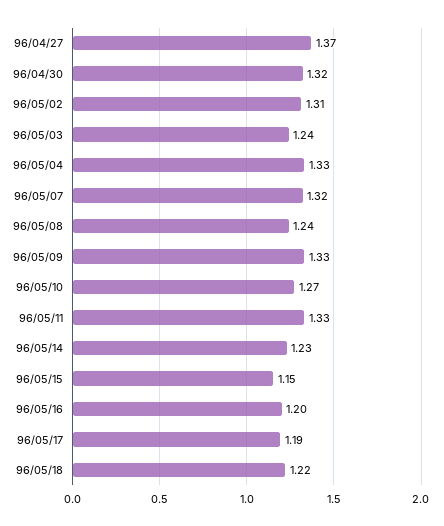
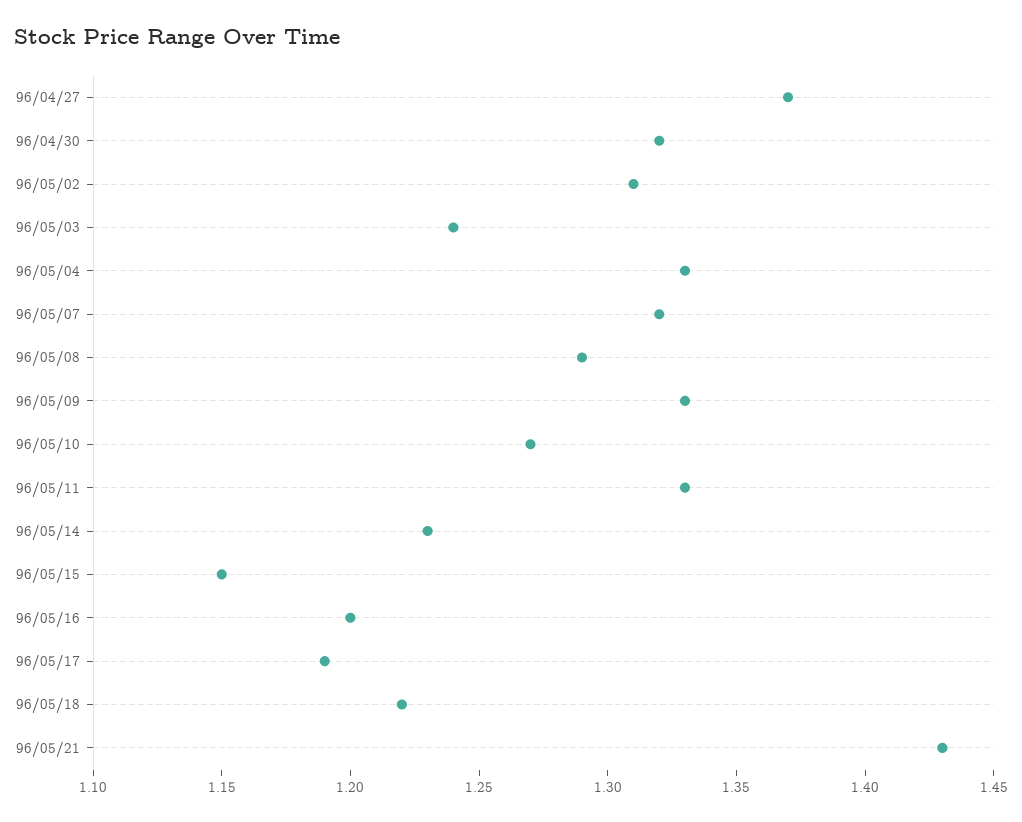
96/05/08: 1.24 -> 1.29
96/05/21: none -> 1.43

